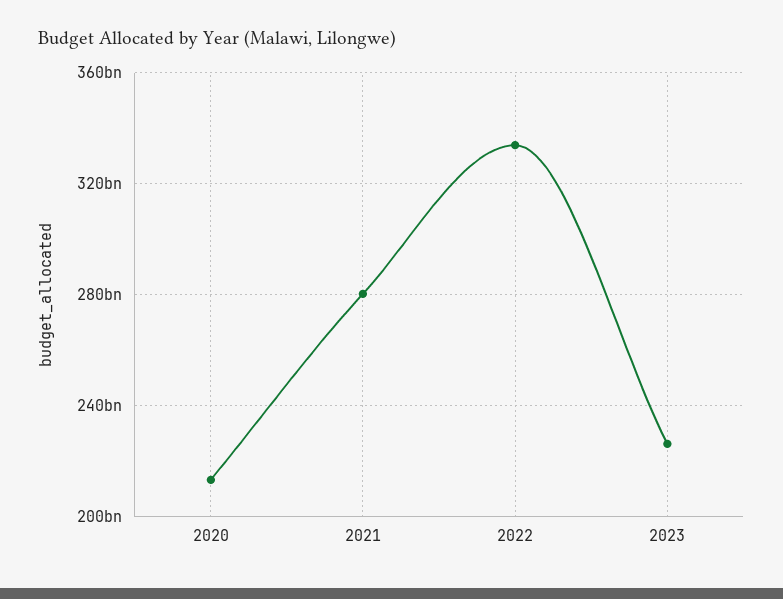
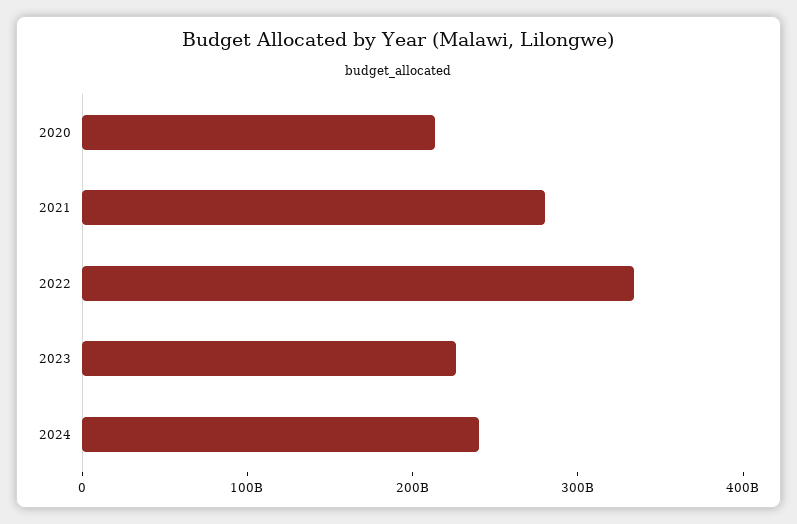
2024: none -> 240000000000

